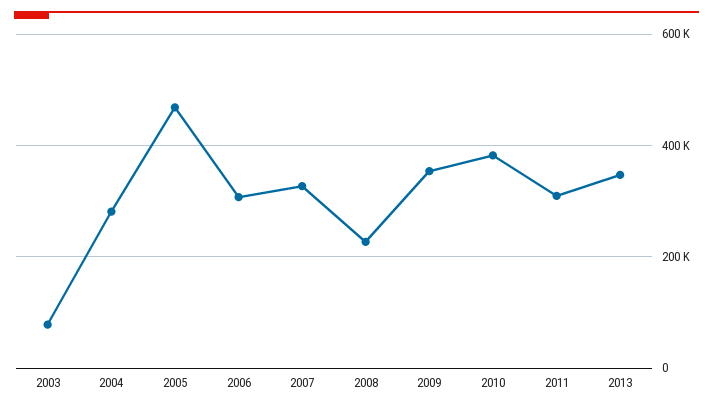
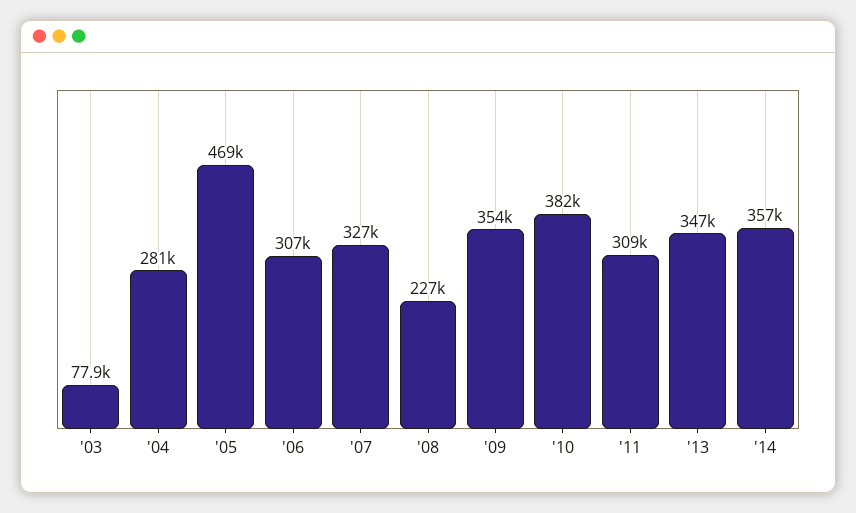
'14: none -> 357000

